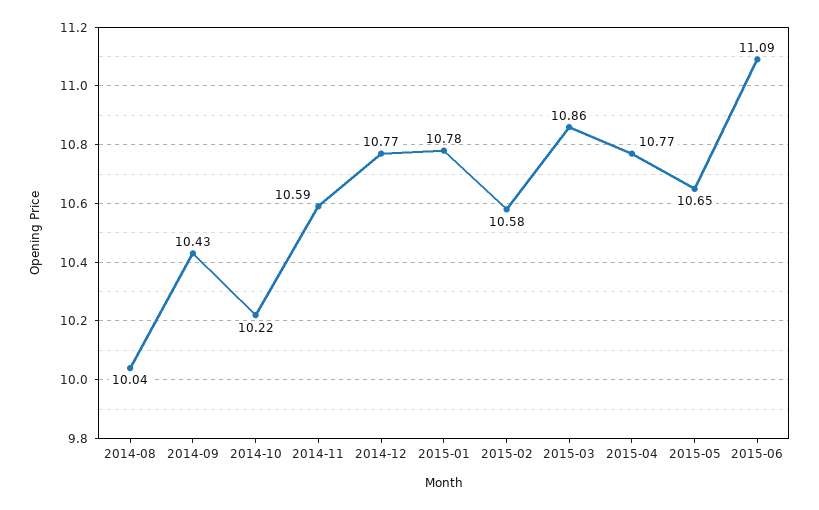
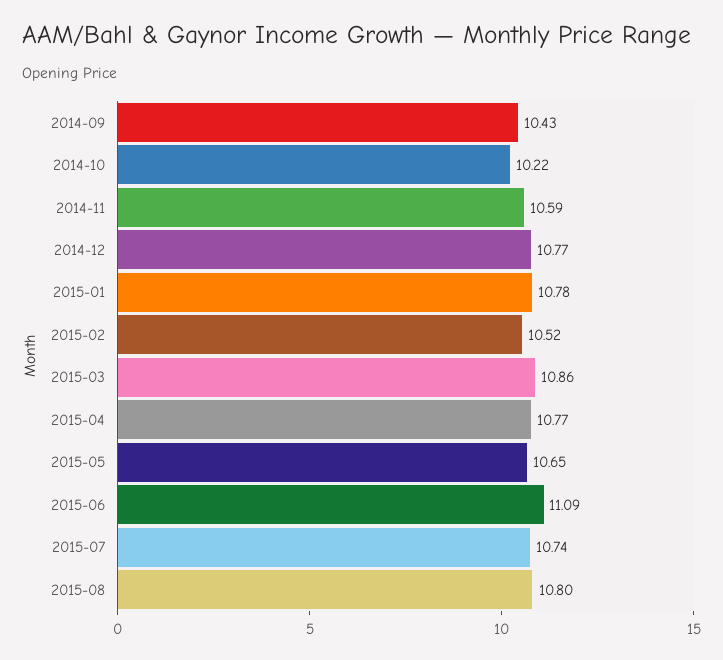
2014-08: 10.04 -> none
2015-02: 10.58 -> 10.52
2015-07: none -> 10.74
2015-08: none -> 10.8

